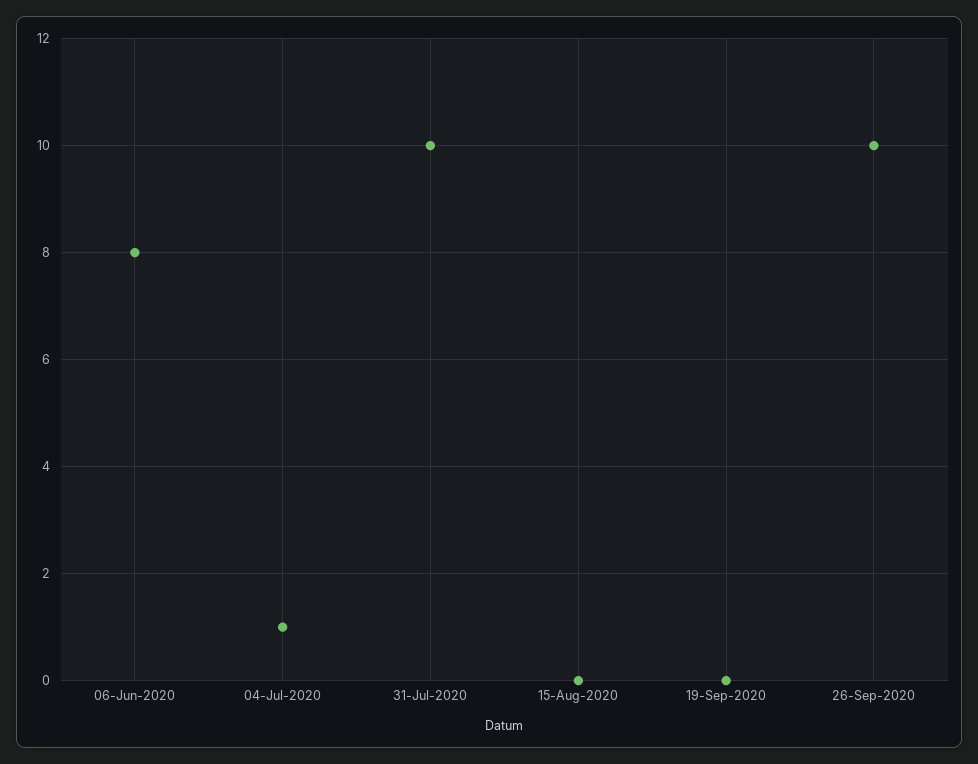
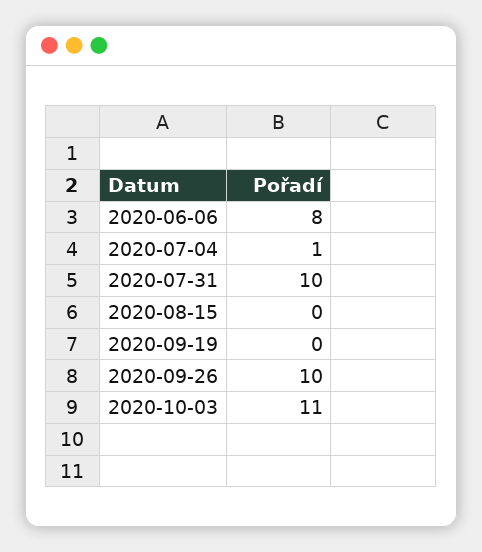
2020-10-03: none -> 11

